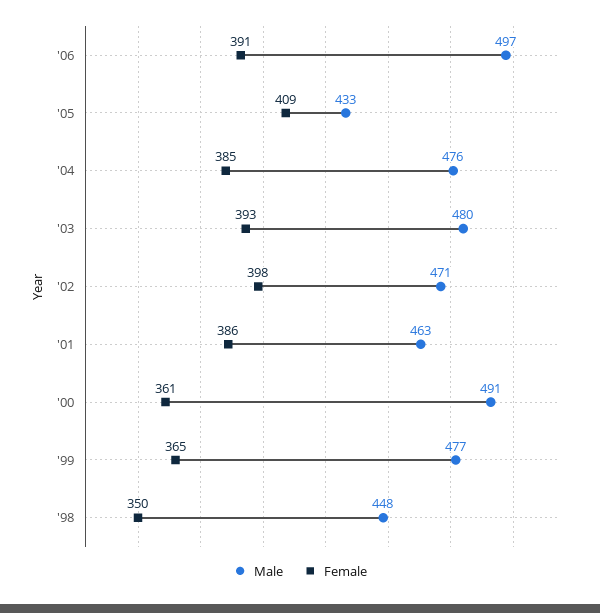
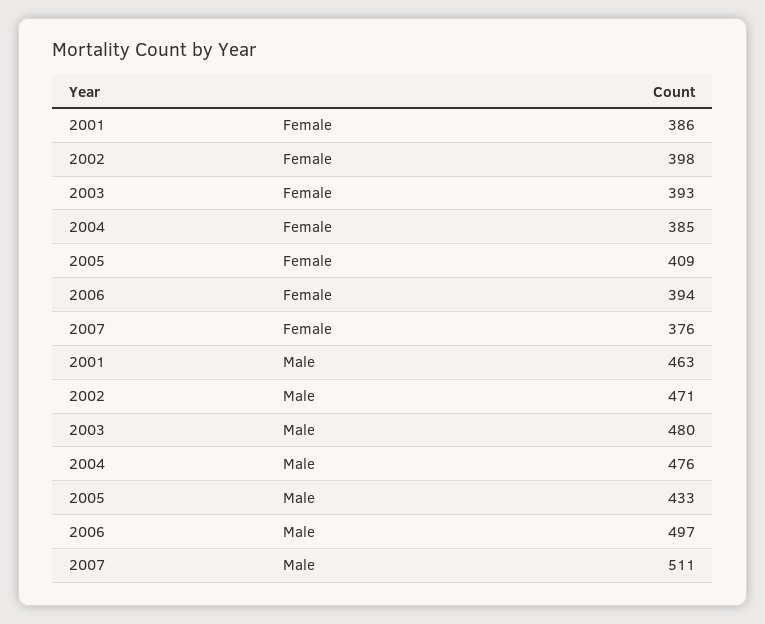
Female, '06: 391 -> 394
Male, '00: 491 -> none
Female, '00: 361 -> none
Male, '99: 477 -> none
Female, '99: 365 -> none
Male, '98: 448 -> none
Female, '98: 350 -> none
Female, 2007: none -> 376
Male, 2007: none -> 511

